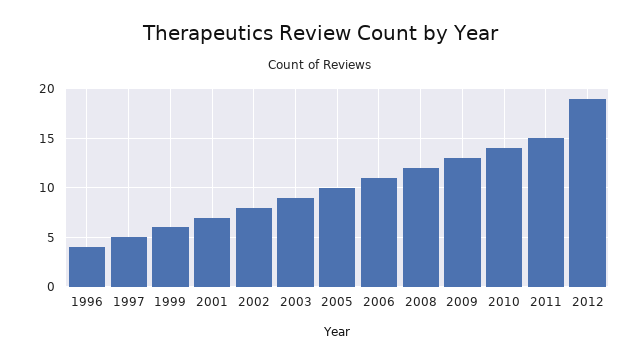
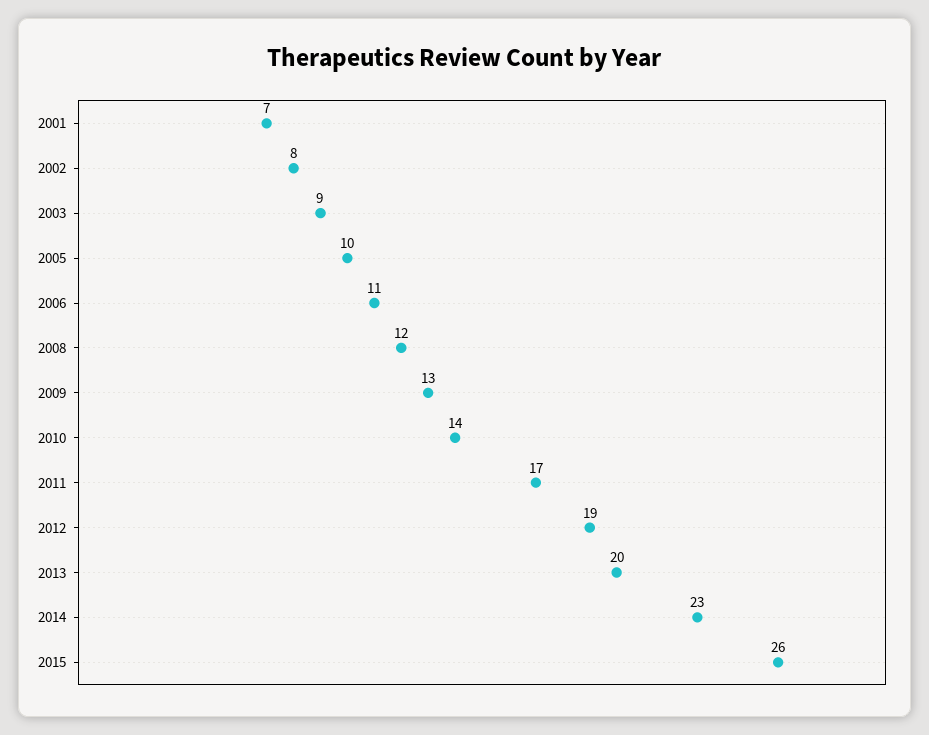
1996: 4 -> none
1997: 5 -> none
1999: 6 -> none
2011: 15 -> 17
2013: none -> 20
2014: none -> 23
2015: none -> 26

